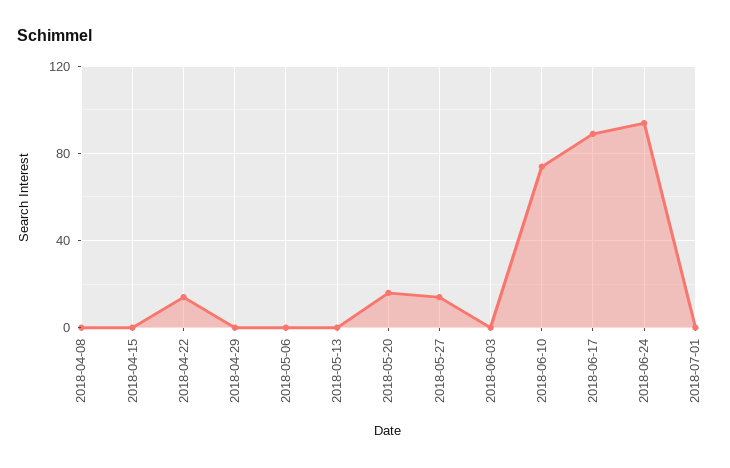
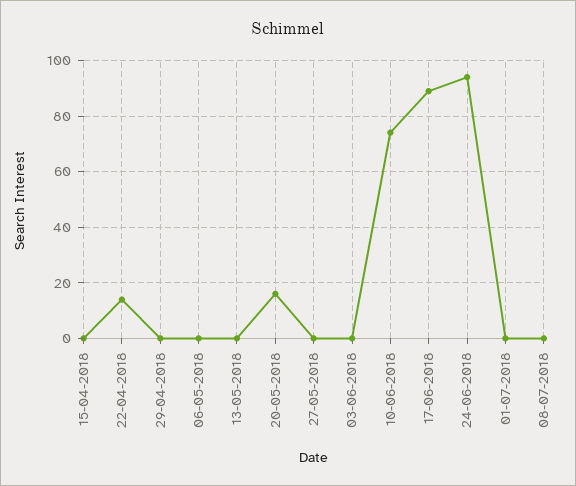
2018-04-08: 0 -> none
2018-05-27: 15 -> 0
08-07-2018: none -> 0

